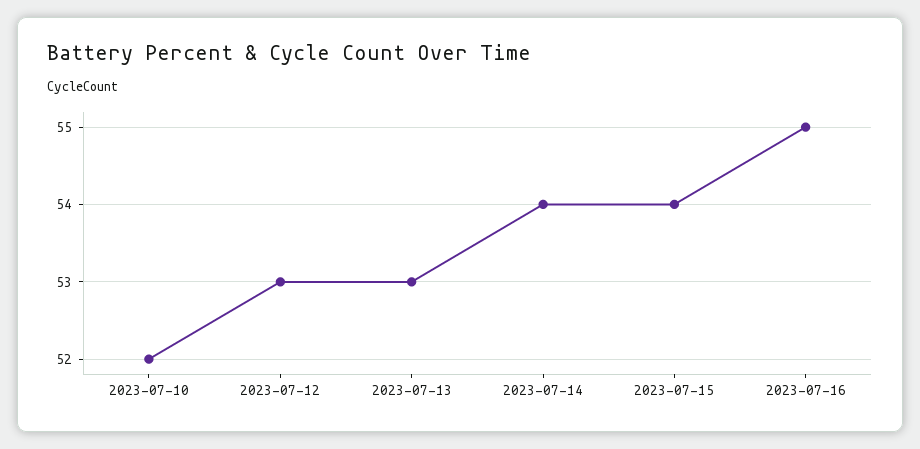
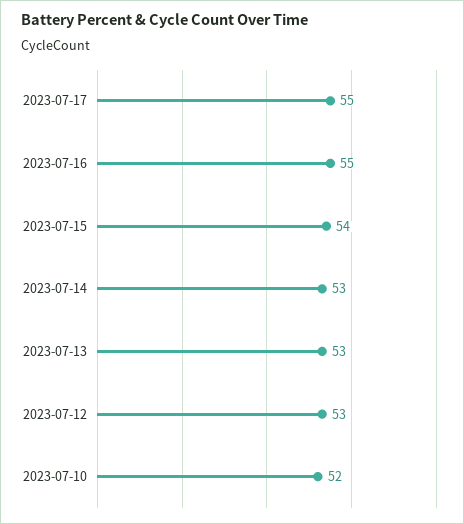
2023-07-14: 54 -> 53
2023-07-17: none -> 55

